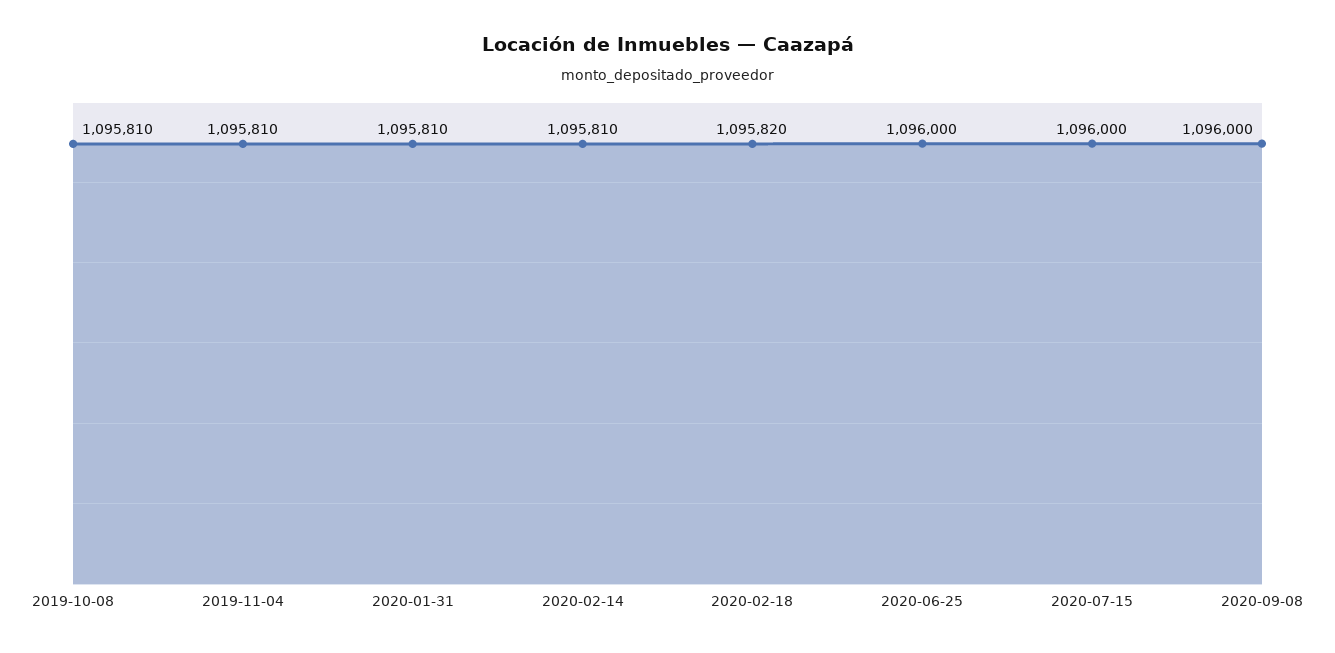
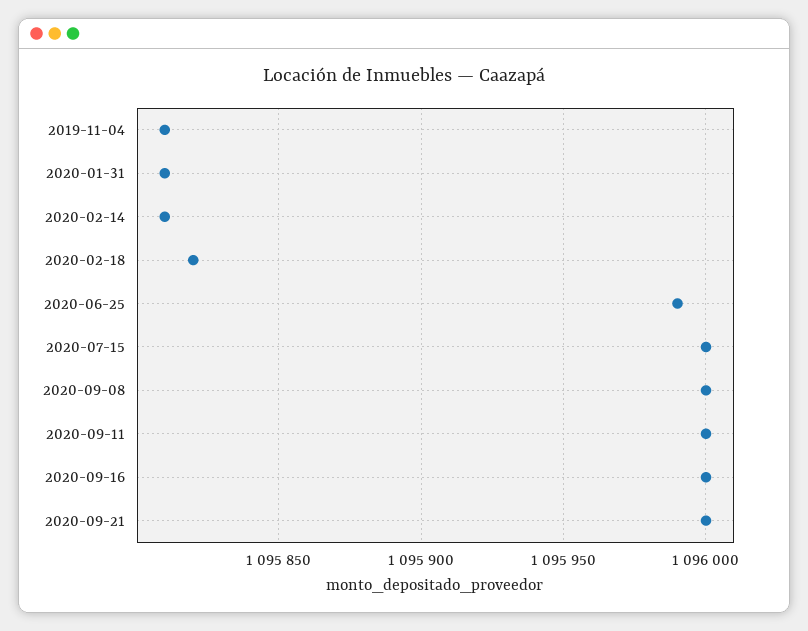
2019-10-08: 1095810 -> none
2020-06-25: 1096000 -> 1095990
2020-09-11: none -> 1096000
2020-09-16: none -> 1096000
2020-09-21: none -> 1096000

